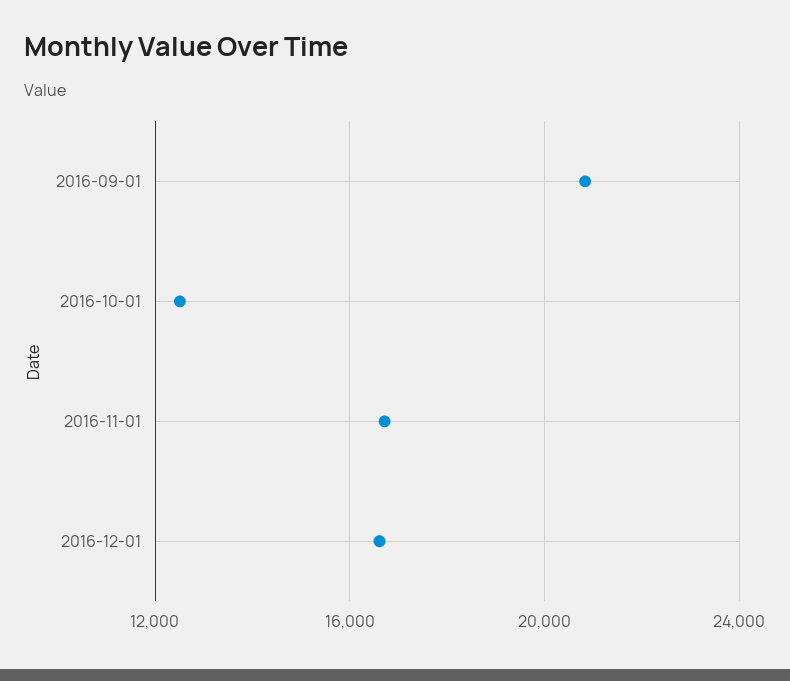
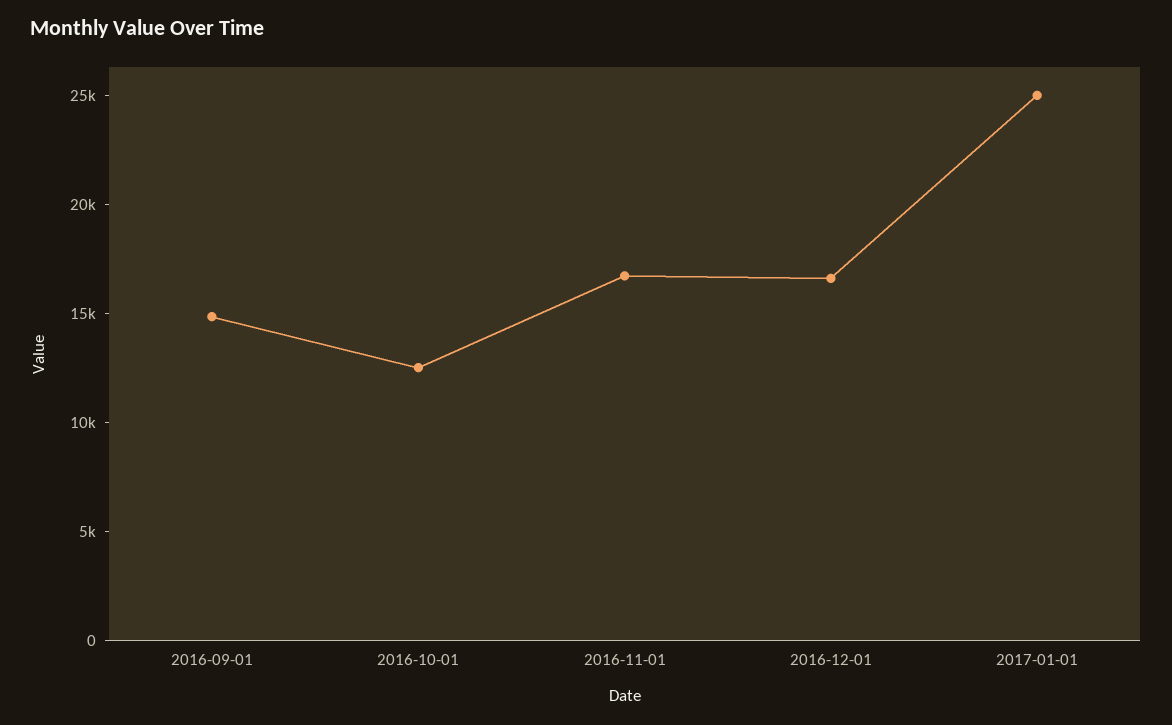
2016-09-01: 21000 -> 15000
2017-01-01: none -> 25000

